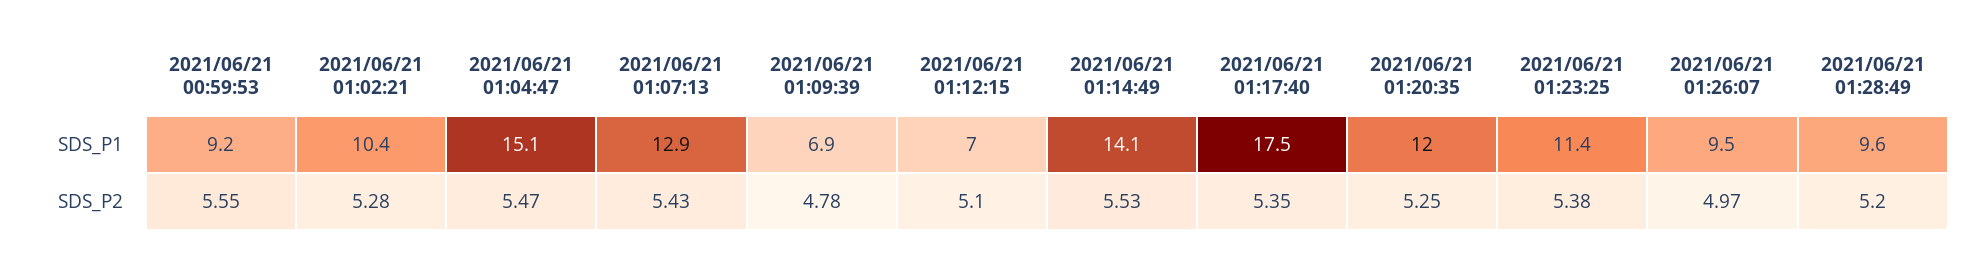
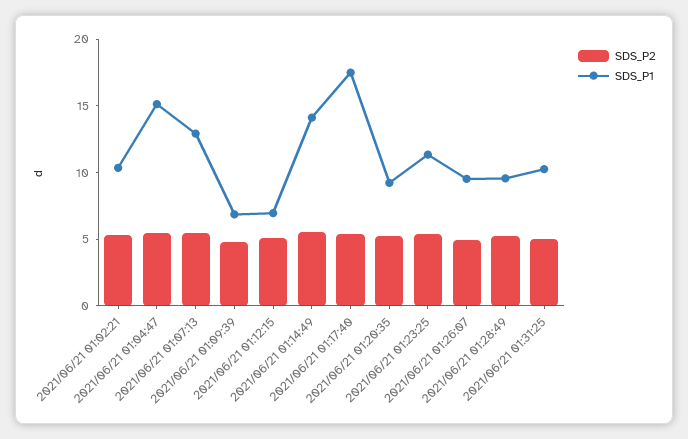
SDS_P1, 2021/06/21 00:59:53: 9.2 -> none
SDS_P1, 2021/06/21 01:20:35: 12 -> 9
SDS_P2, 2021/06/21 00:59:53: 5.55 -> none
SDS_P2, 2021/06/21 01:31:25: none -> 5
SDS_P1, 2021/06/21 01:31:25: none -> 10

